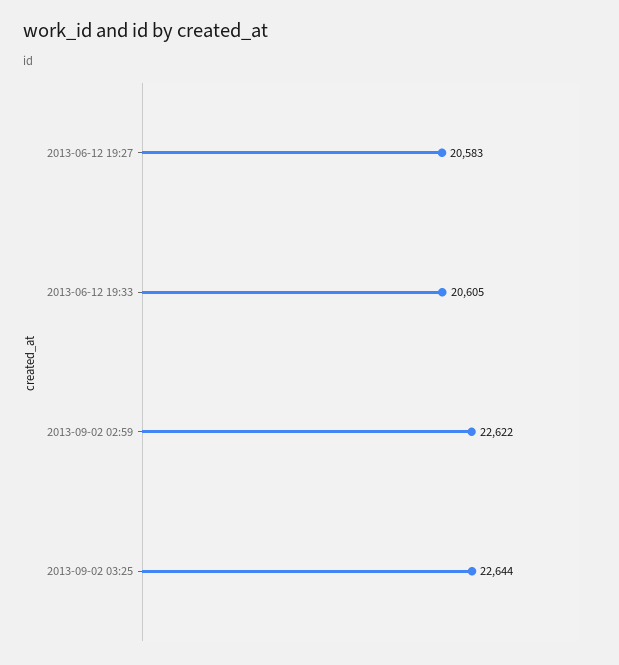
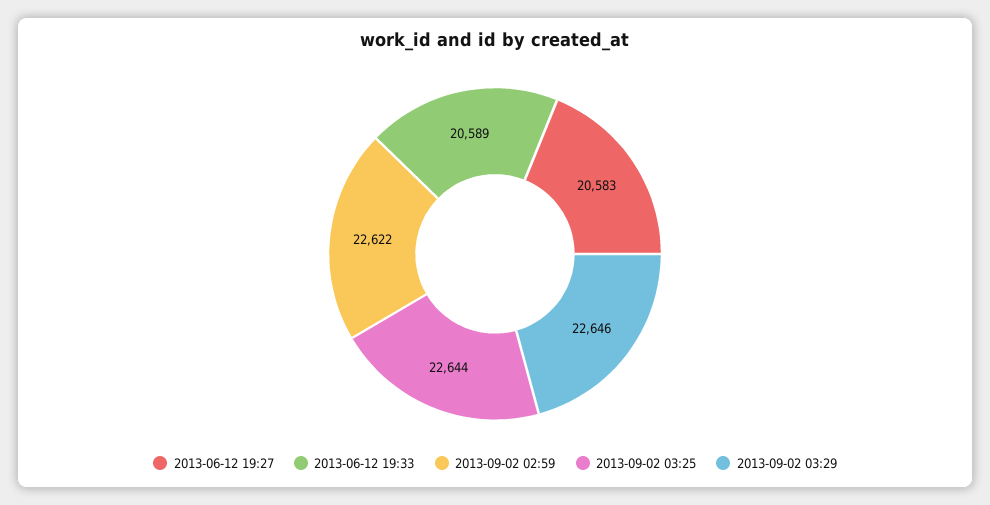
2013-06-12 19:33: 20605 -> 20589
2013-09-02 03:29: none -> 22646

